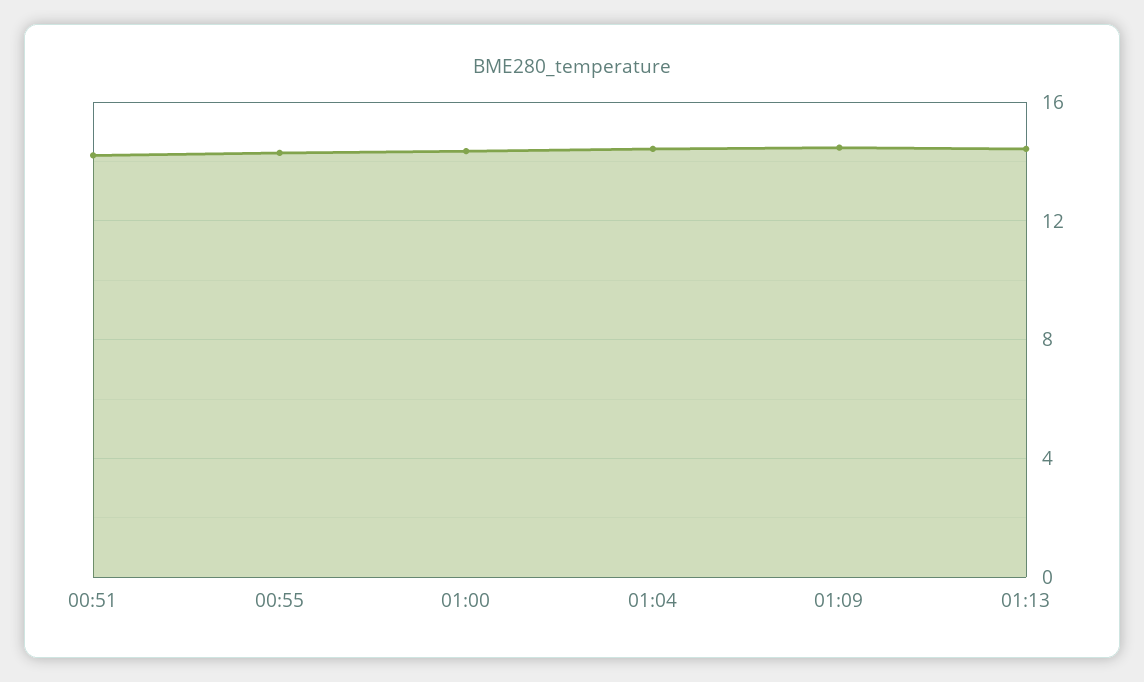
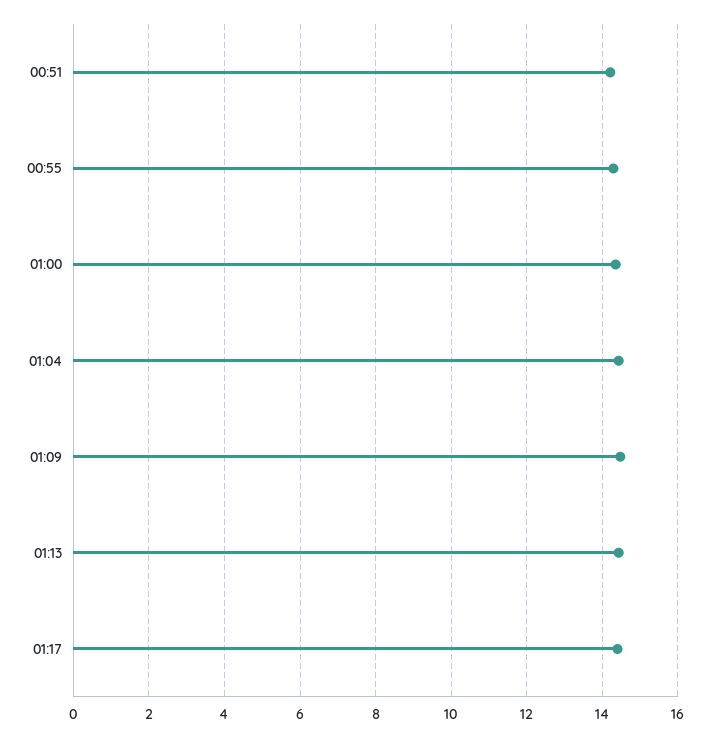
01:17: none -> 14.4

